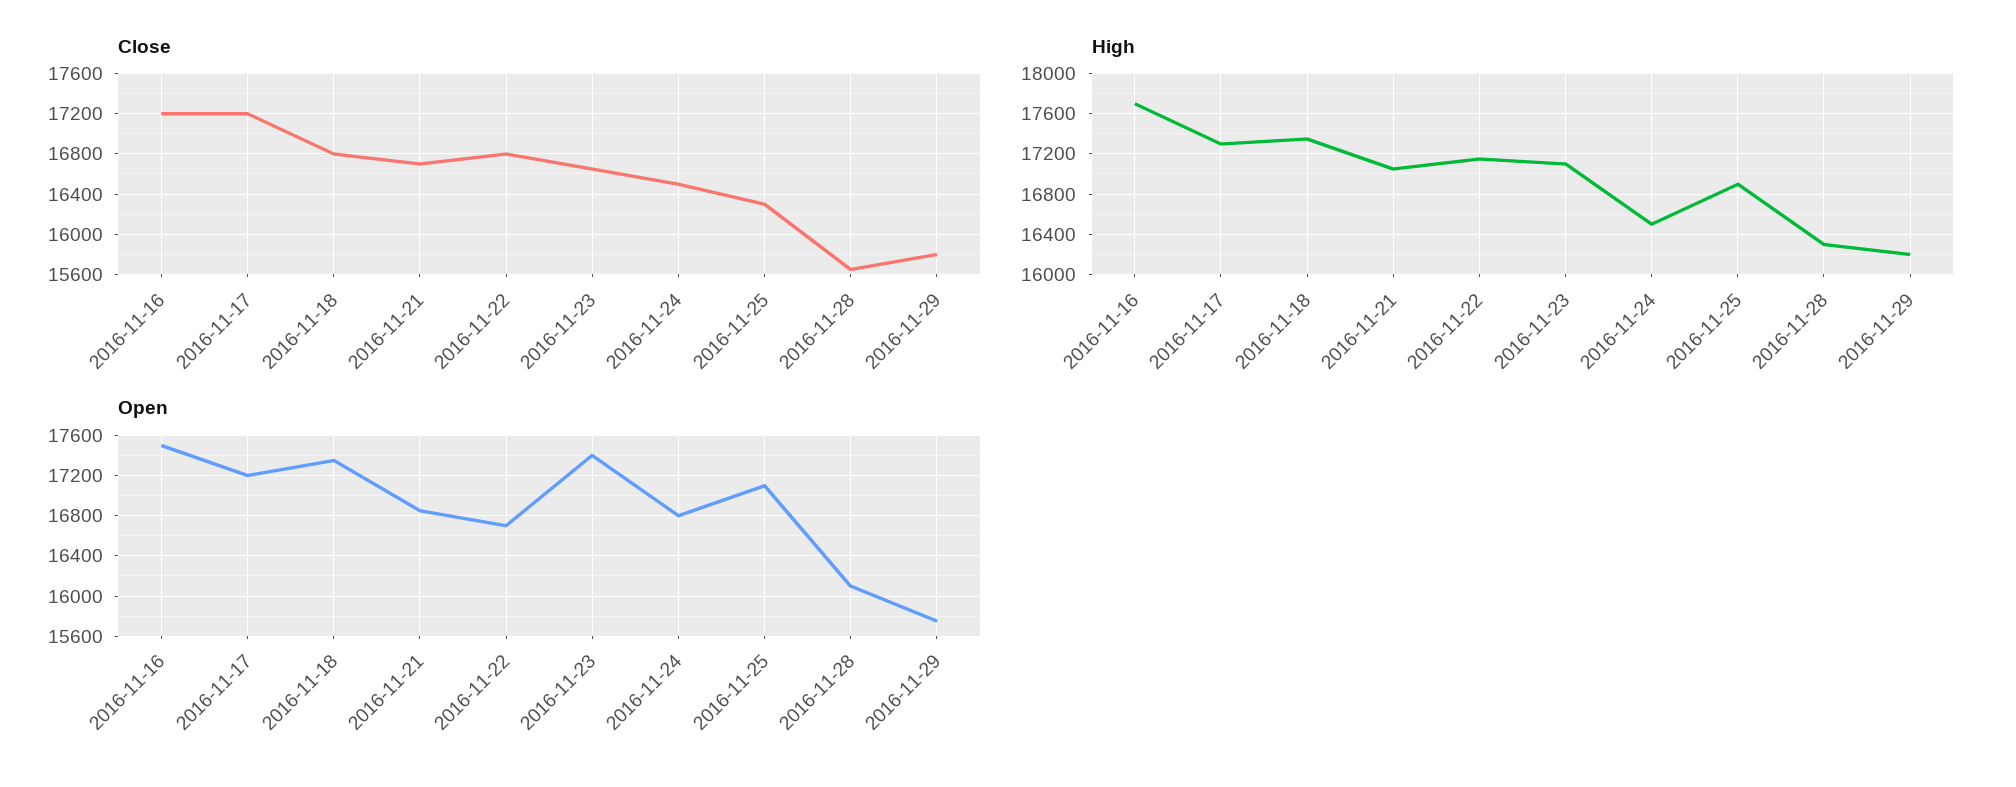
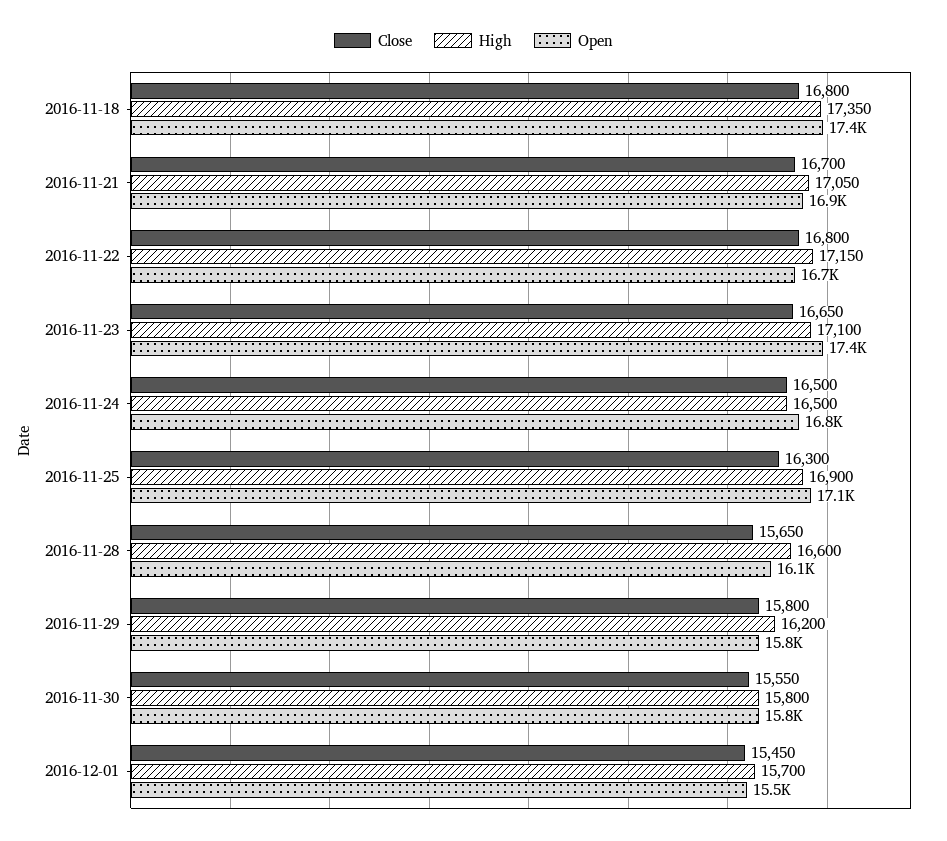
Close, 2016-11-16: 17200 -> none
Close, 2016-11-17: 17200 -> none
High, 2016-11-16: 17700 -> none
High, 2016-11-17: 17300 -> none
High, 2016-11-28: 16300 -> 16600
Open, 2016-11-16: 17500 -> none
Open, 2016-11-17: 17200 -> none
Close, 2016-11-30: none -> 15550
High, 2016-11-30: none -> 15800
Open, 2016-11-30: none -> 15800
Close, 2016-12-01: none -> 15450
High, 2016-12-01: none -> 15700
Open, 2016-12-01: none -> 15500

